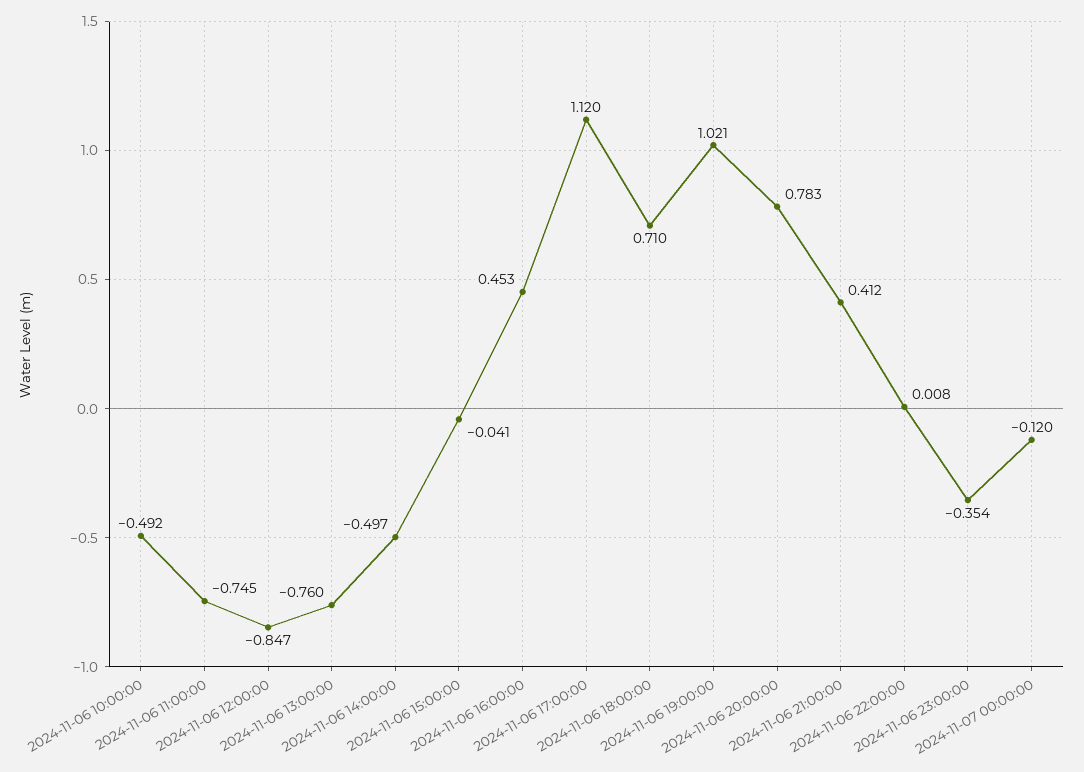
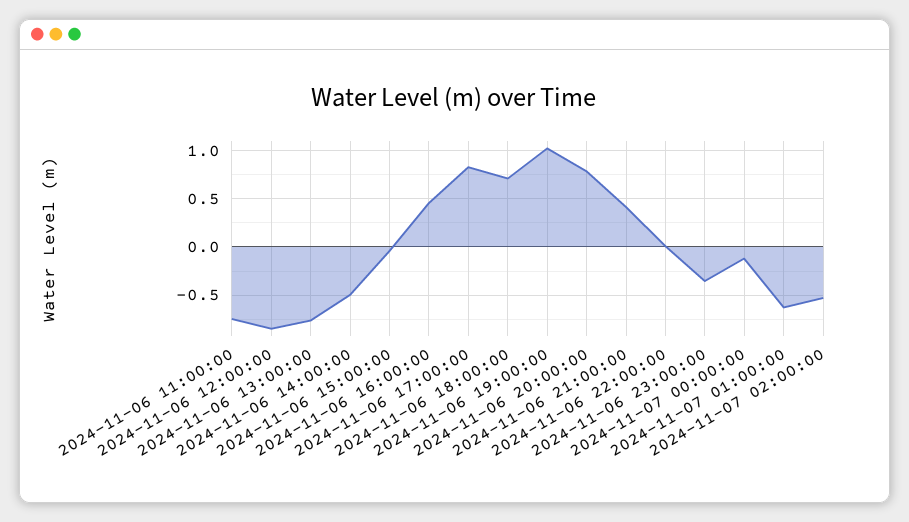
2024-11-06 10:00:00: -0.492 -> none
2024-11-06 17:00:00: 1.12 -> 0.8
2024-11-07 01:00:00: none -> -0.6
2024-11-07 02:00:00: none -> -0.5

